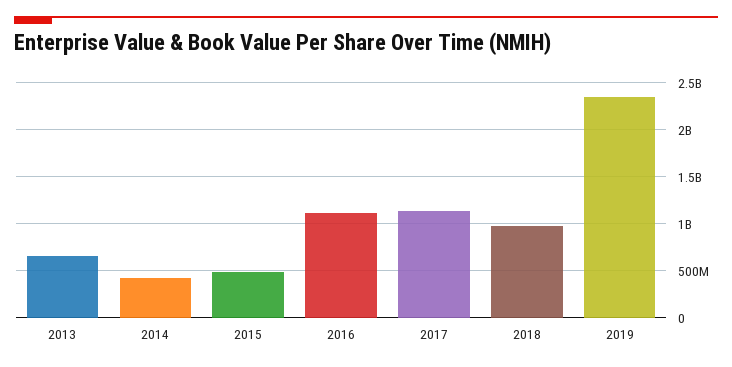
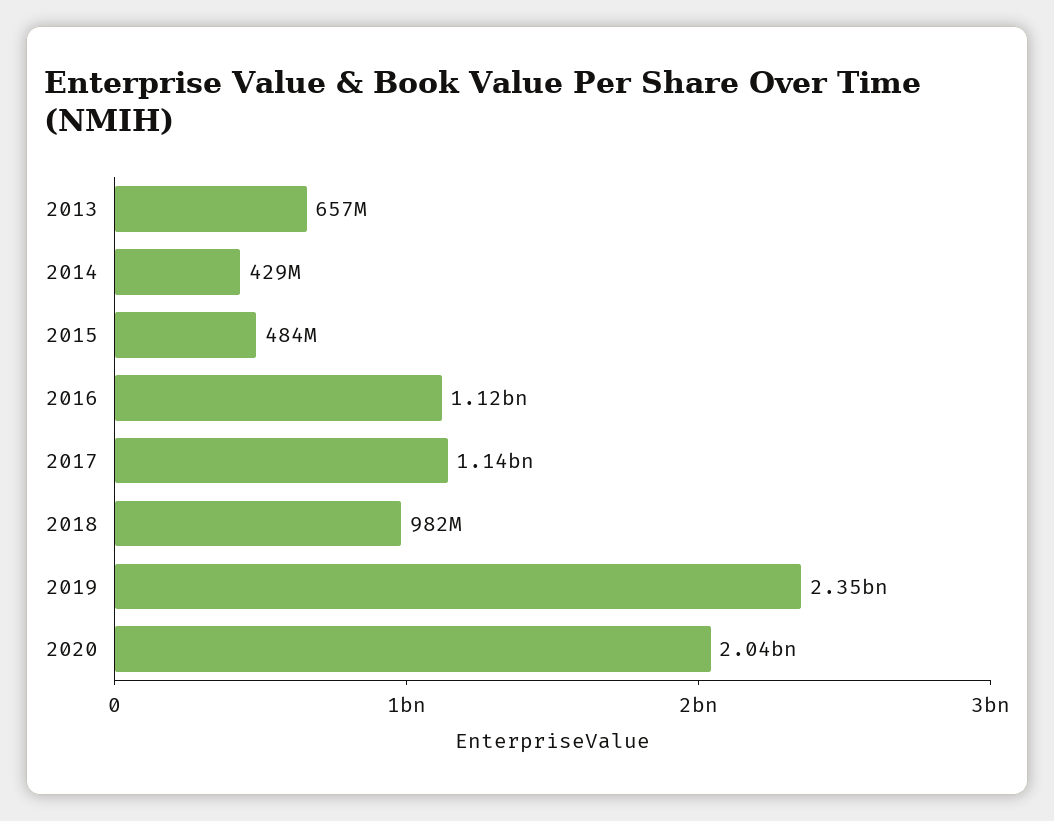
2020: none -> 2040000000

